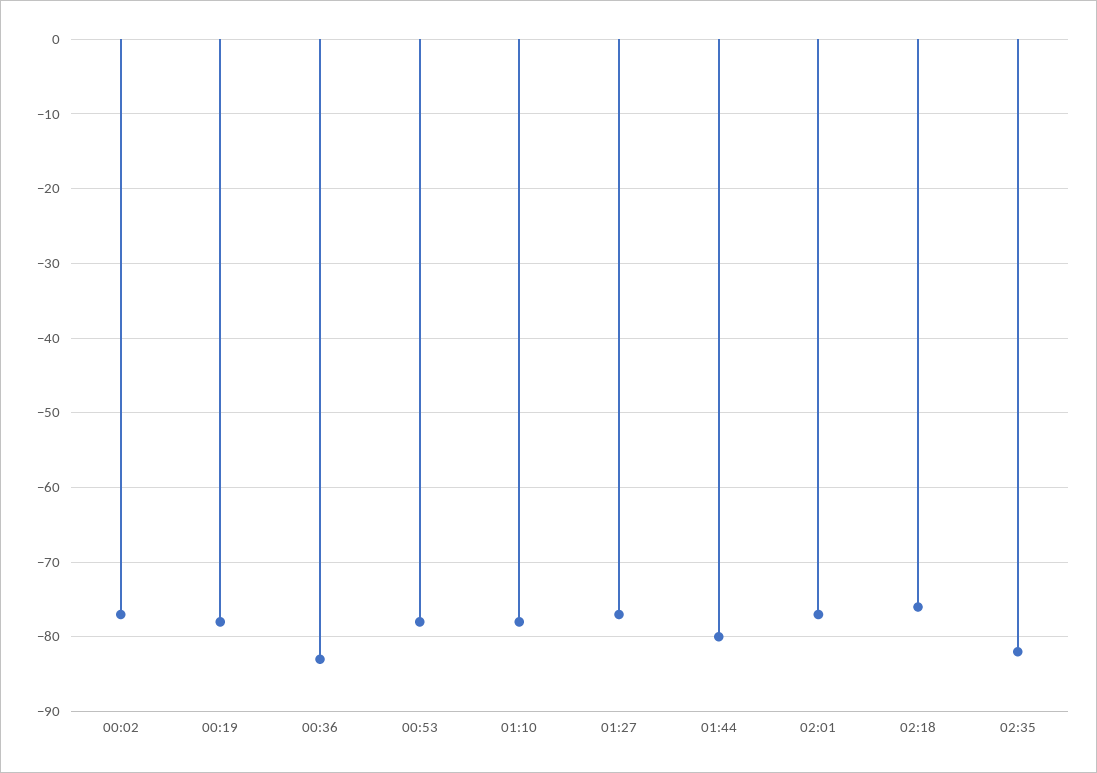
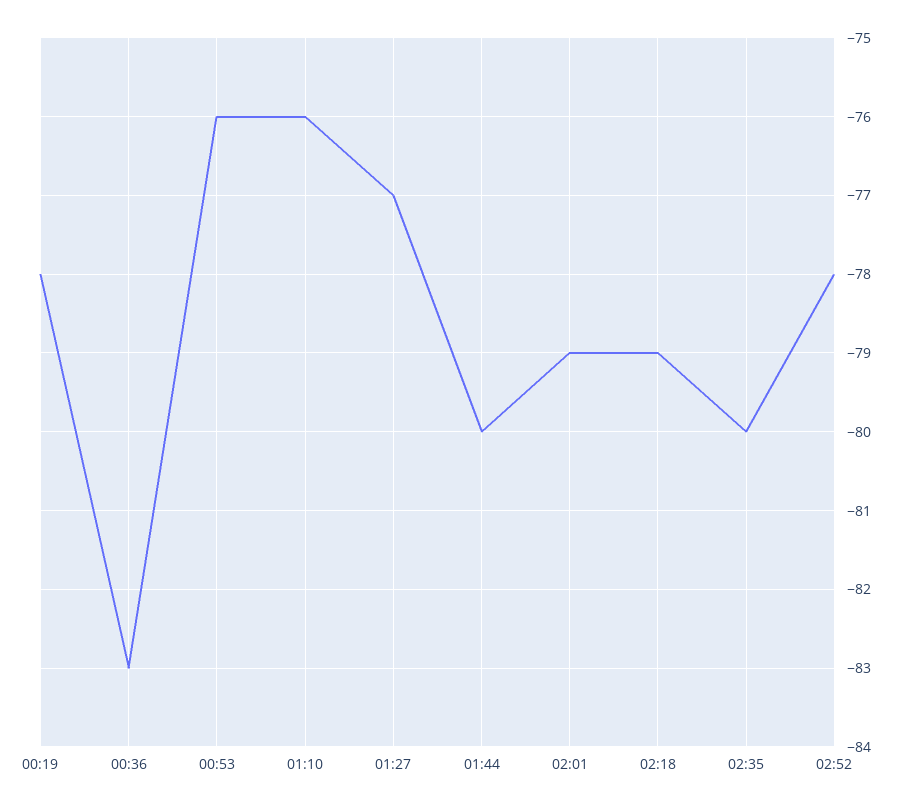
00:02: -77 -> none
00:53: -78 -> -76
01:10: -78 -> -76
02:01: -77 -> -79
02:18: -76 -> -79
02:35: -82 -> -80
02:52: none -> -78

